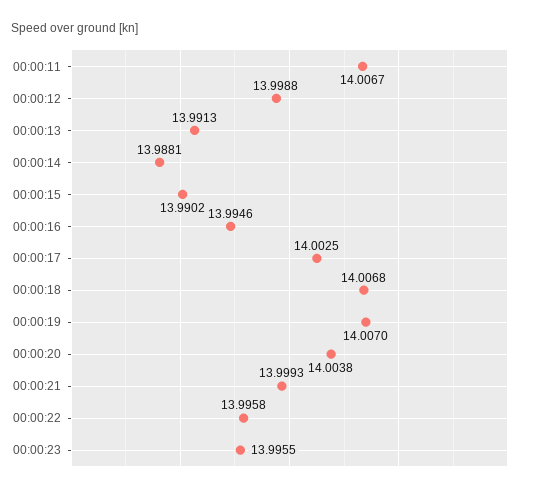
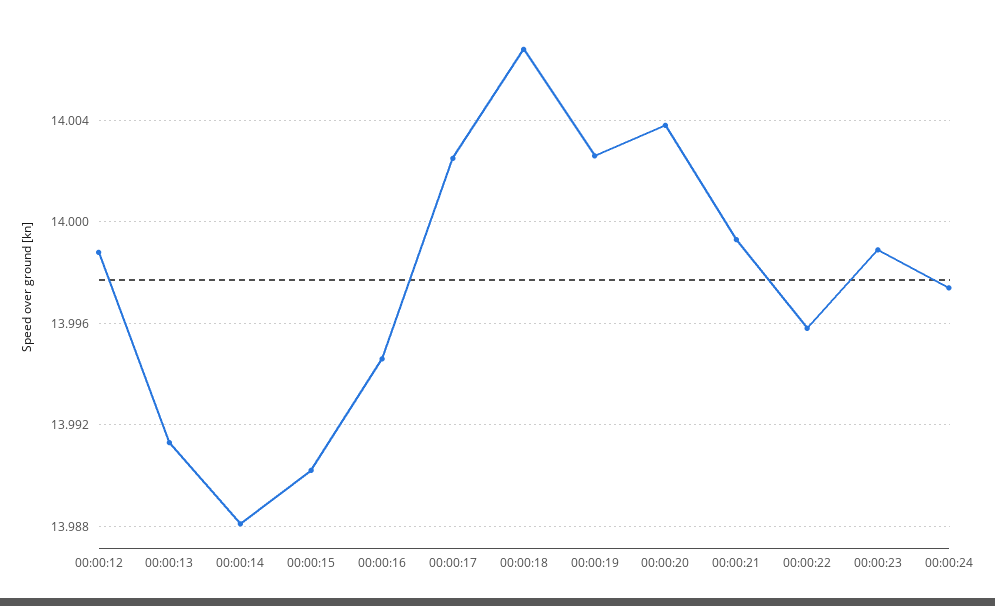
00:00:11: 14.0067 -> none
00:00:19: 14.007 -> 14.0025
00:00:23: 13.9955 -> 13.999
00:00:24: none -> 13.9975

